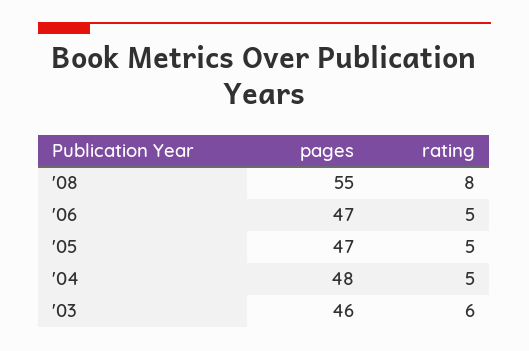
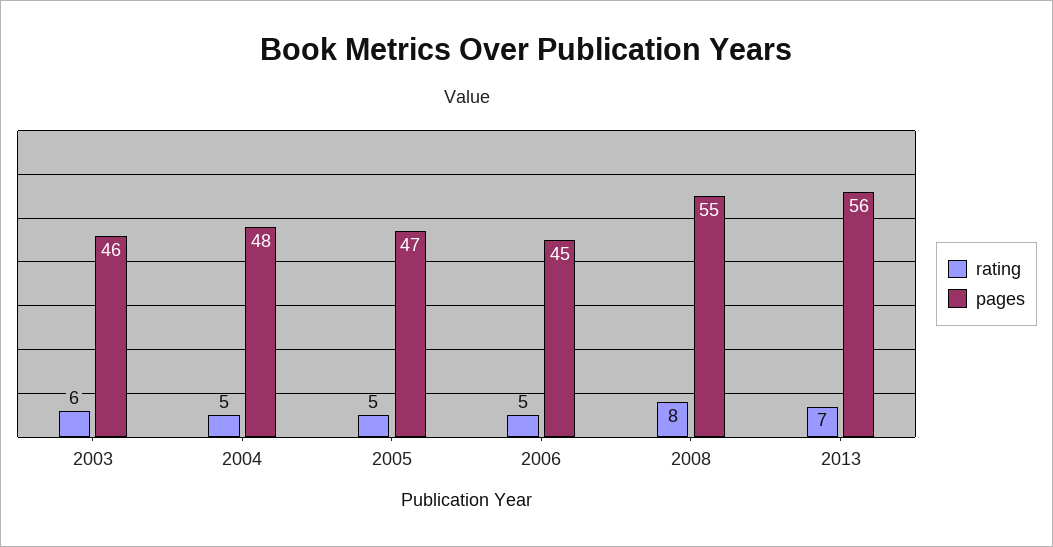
pages, '06: 47 -> 45
rating, 2013: none -> 7
pages, 2013: none -> 56

